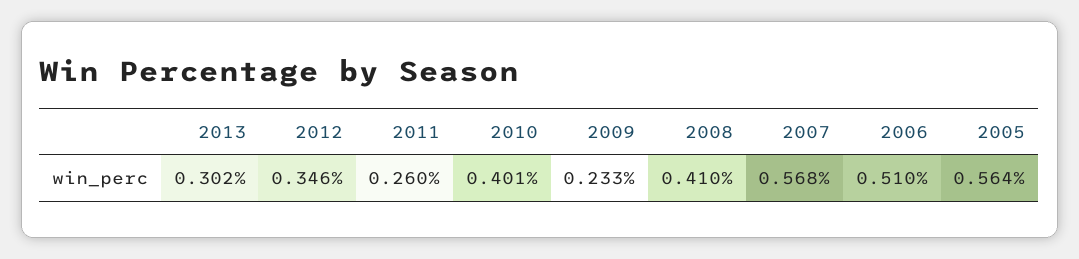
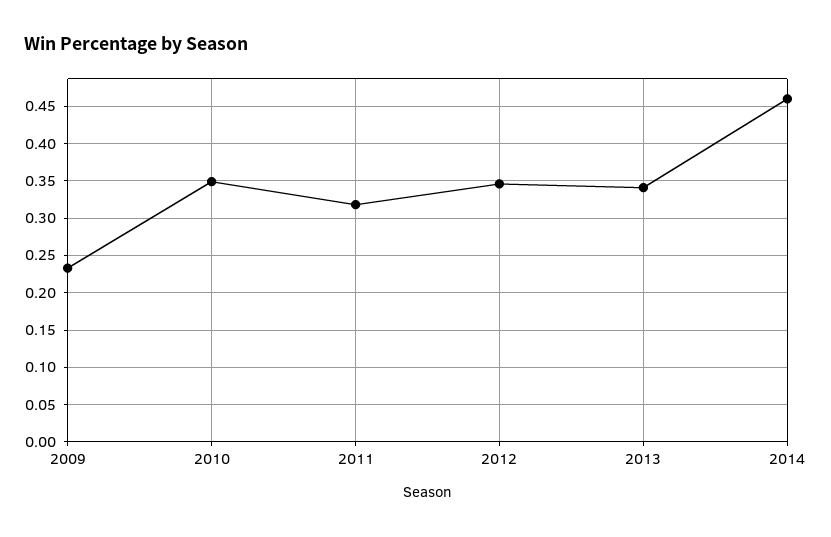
2013: 0.302 -> 0.34
2011: 0.26 -> 0.32
2010: 0.401 -> 0.35
2008: 0.41 -> none
2007: 0.568 -> none
2006: 0.51 -> none
2005: 0.564 -> none
2014: none -> 0.46

